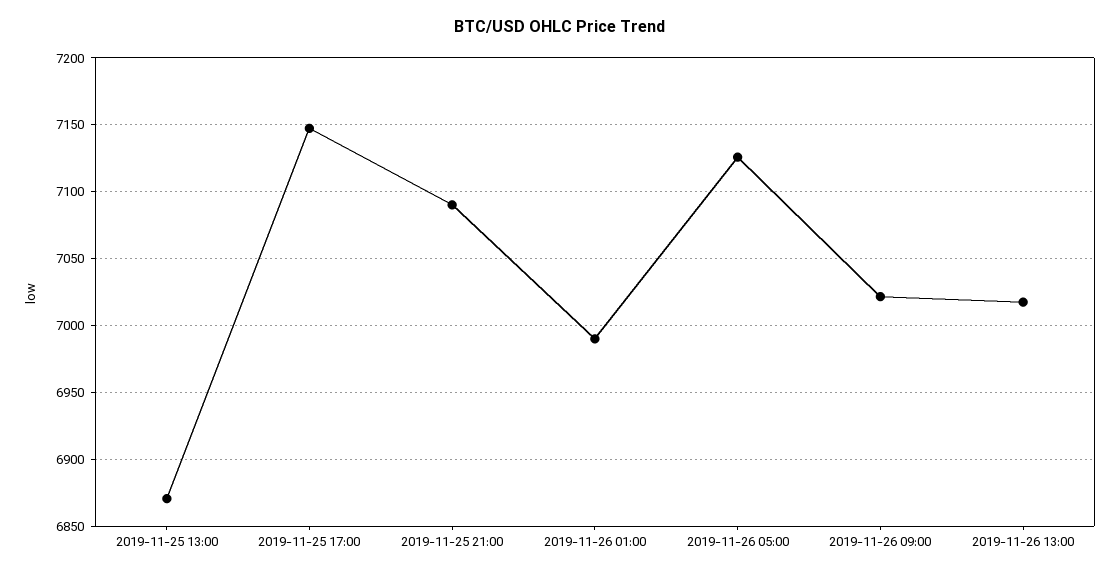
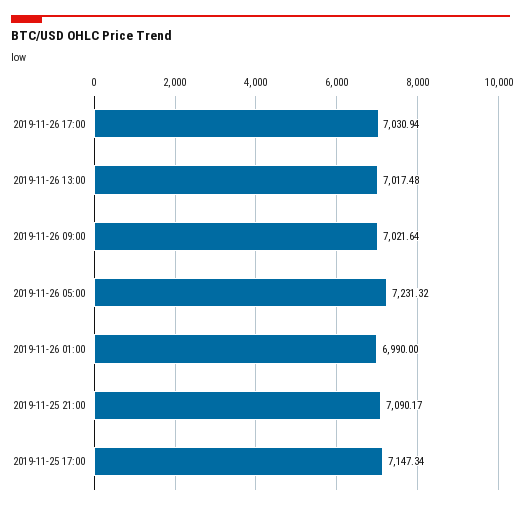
2019-11-25 13:00: 6870 -> none
2019-11-26 05:00: 7125 -> 7231.32
2019-11-26 17:00: none -> 7030.94

